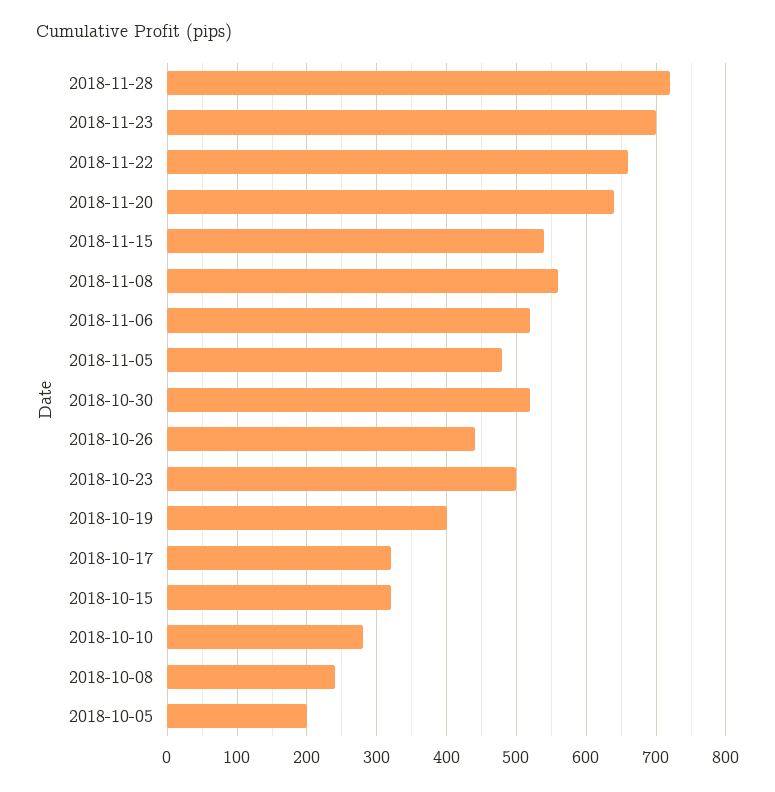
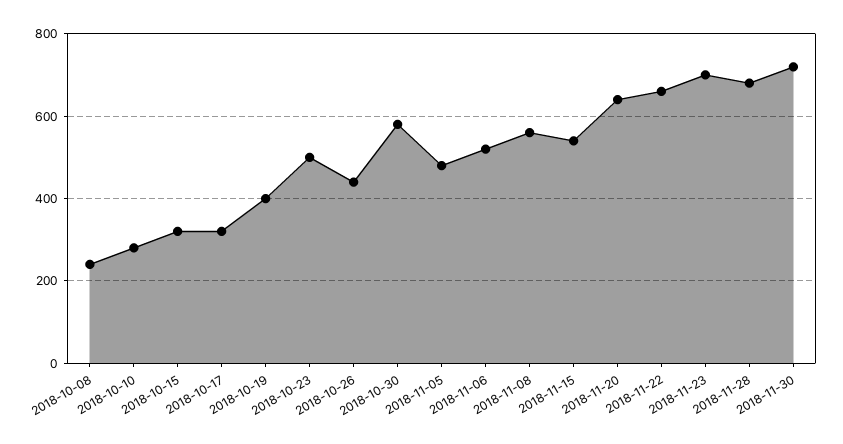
2018-11-28: 720 -> 680
2018-10-30: 520 -> 580
2018-10-05: 200 -> none
2018-11-30: none -> 720

